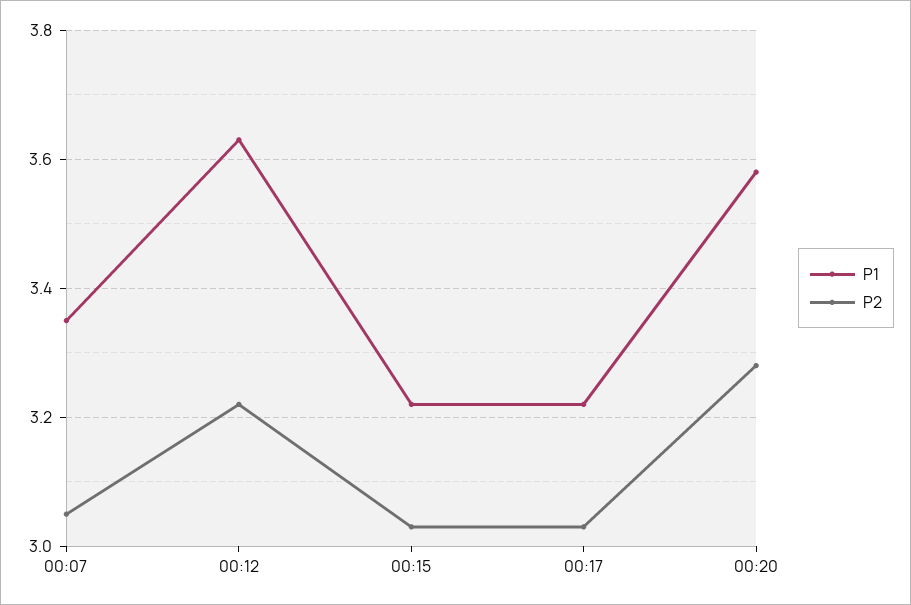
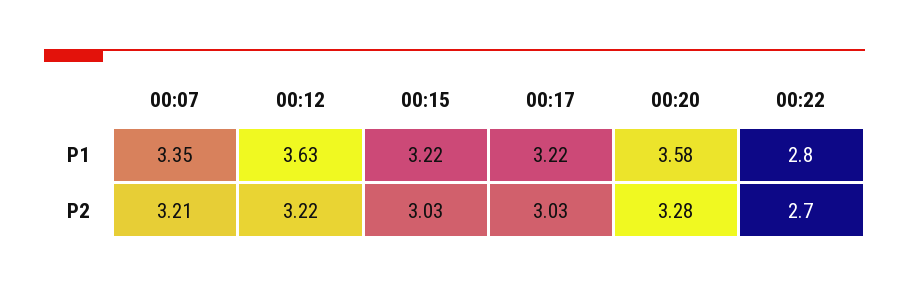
P2, 00:07: 3.05 -> 3.21
P1, 00:22: none -> 2.8
P2, 00:22: none -> 2.7

